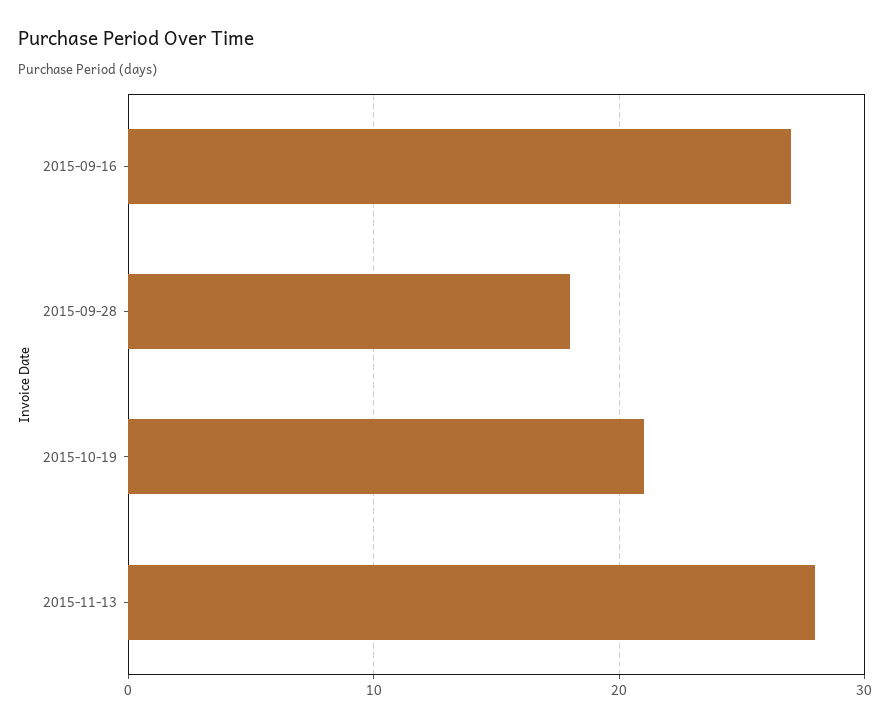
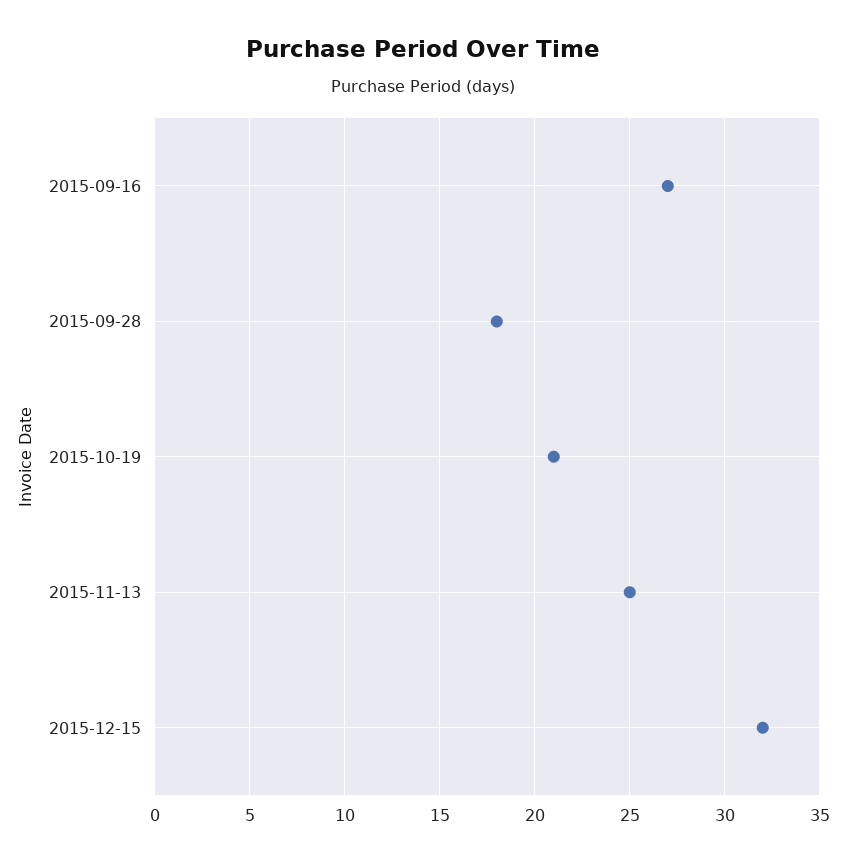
2015-11-13: 28 -> 25
2015-12-15: none -> 32

